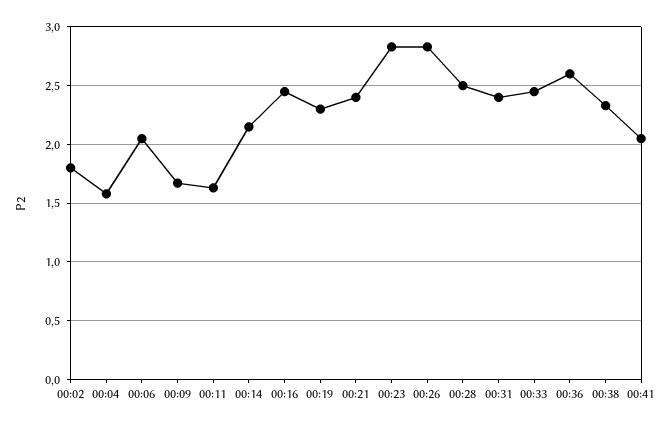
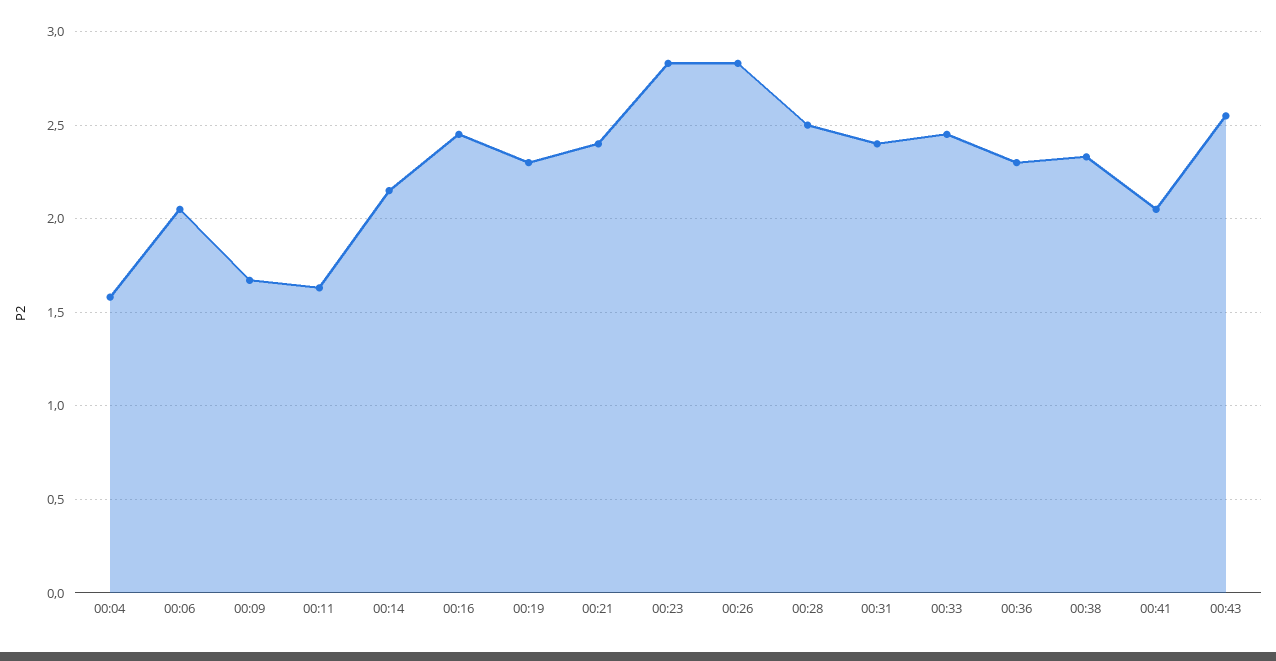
00:02: 1.8 -> none
00:36: 2.6 -> 2.3
00:43: none -> 2.55

